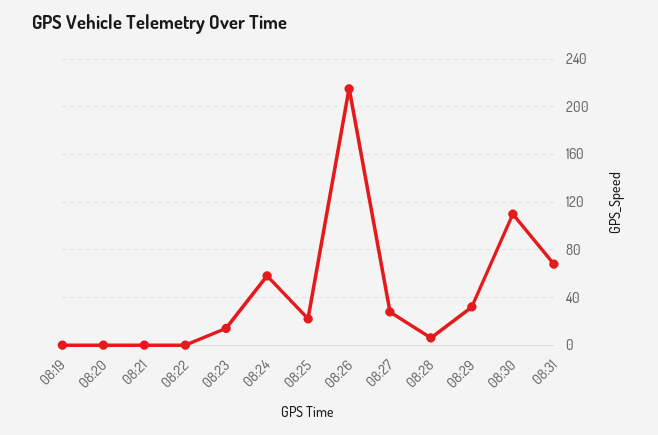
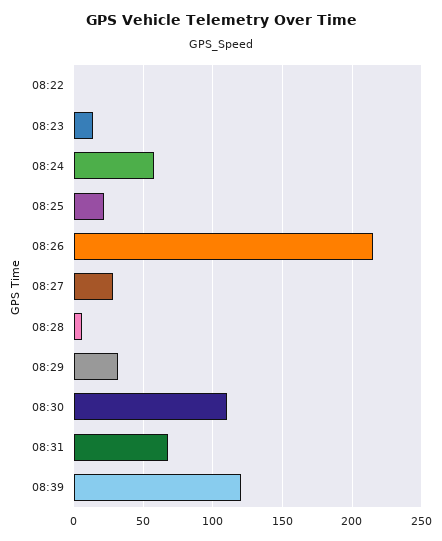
08:19: 0 -> none
08:20: 0 -> none
08:21: 0 -> none
08:39: none -> 120

